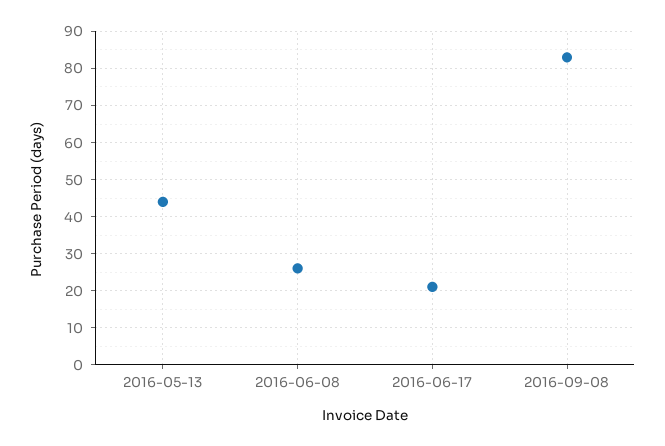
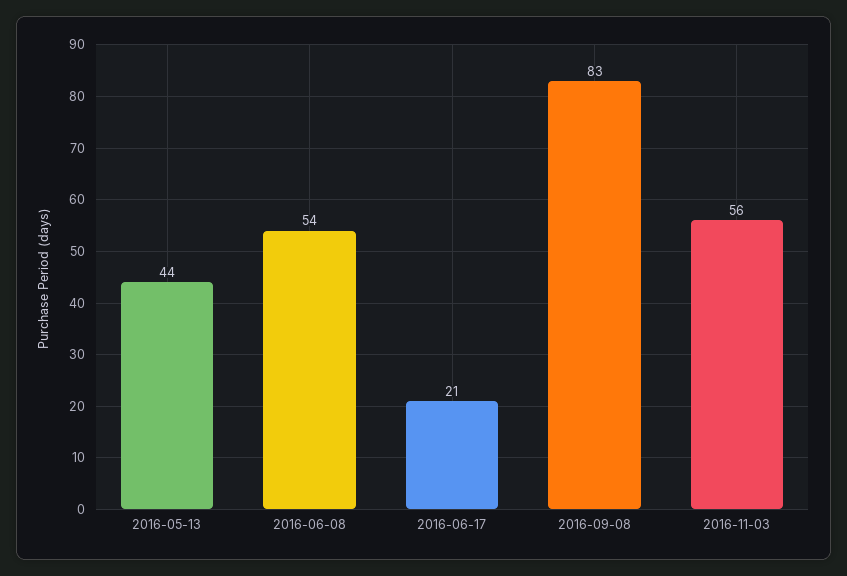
2016-06-08: 25 -> 54
2016-11-03: none -> 56

